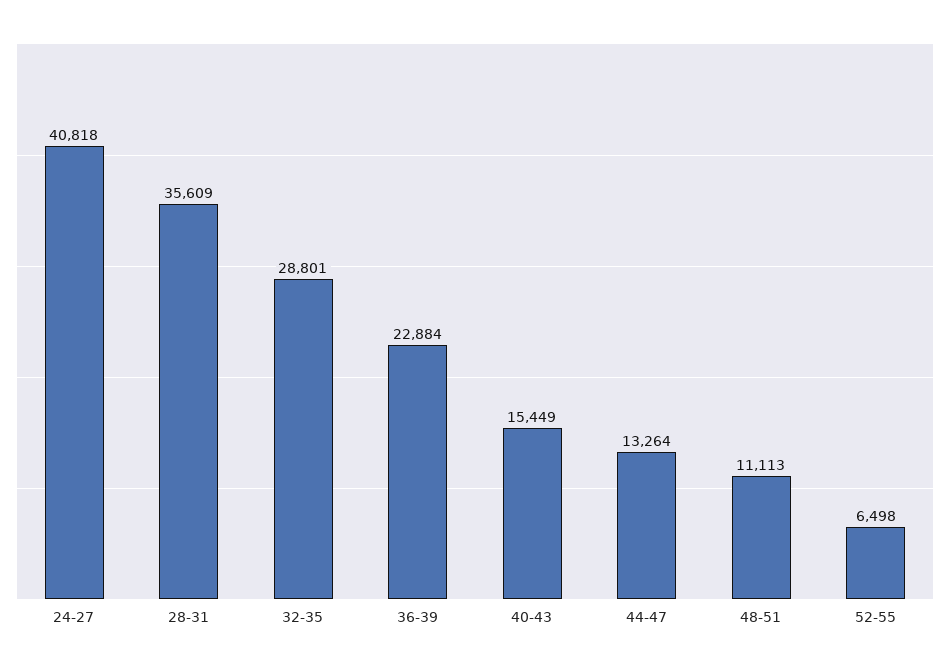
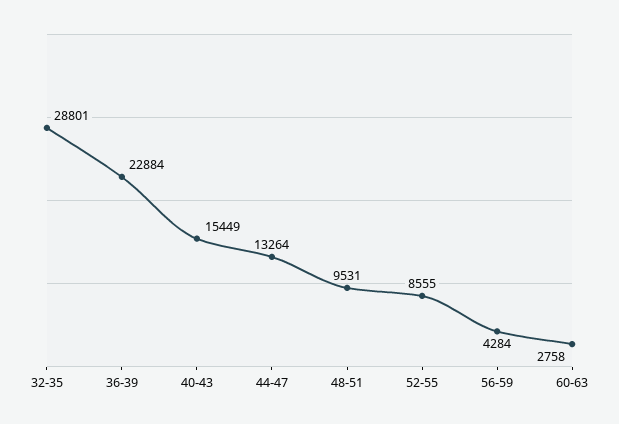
24-27: 40818 -> none
28-31: 35609 -> none
48-51: 11113 -> 9531
52-55: 6498 -> 8555
56-59: none -> 4284
60-63: none -> 2758

